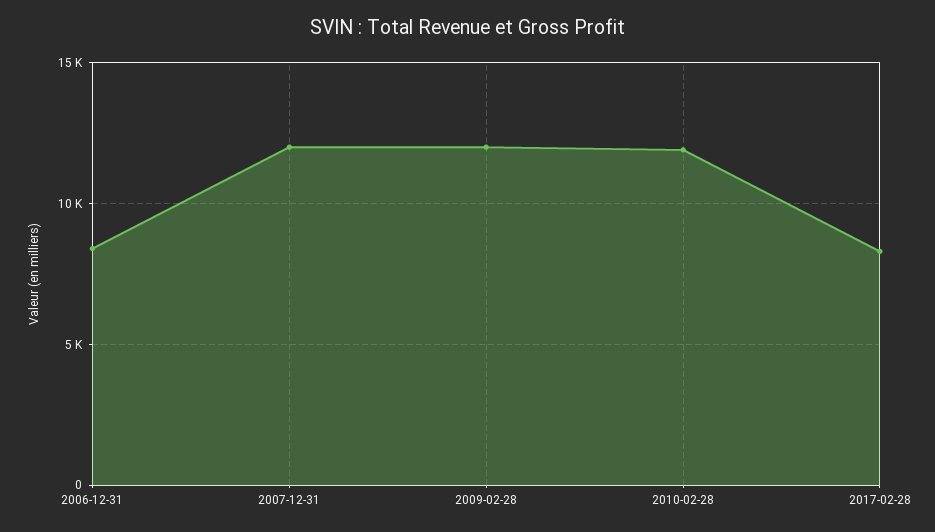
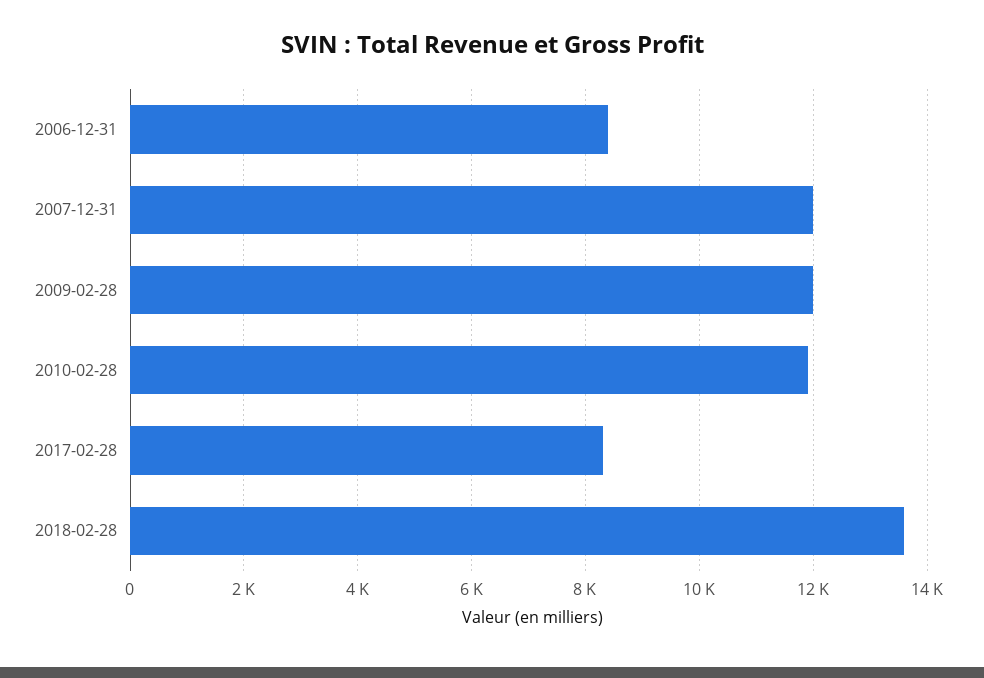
2018-02-28: none -> 13600

